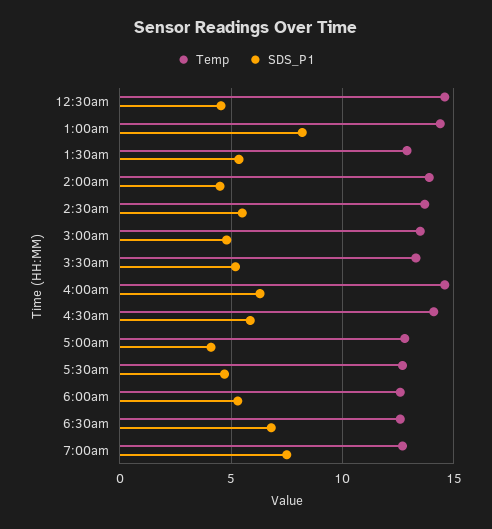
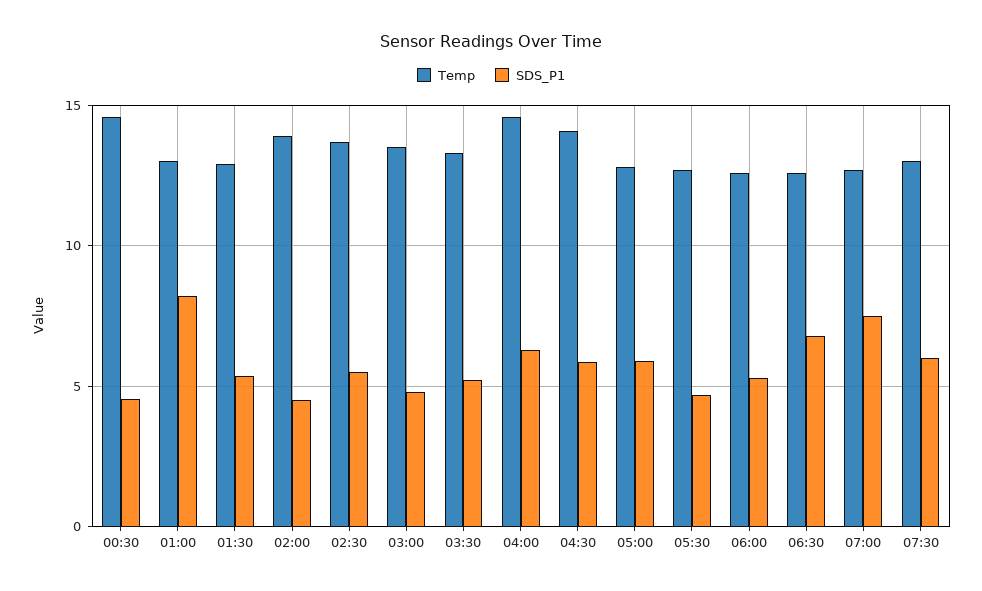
Temp, 1:00am: 14.5 -> 13
SDS_P1, 5:00am: 4 -> 6
Temp, 07:30: none -> 13
SDS_P1, 07:30: none -> 6

